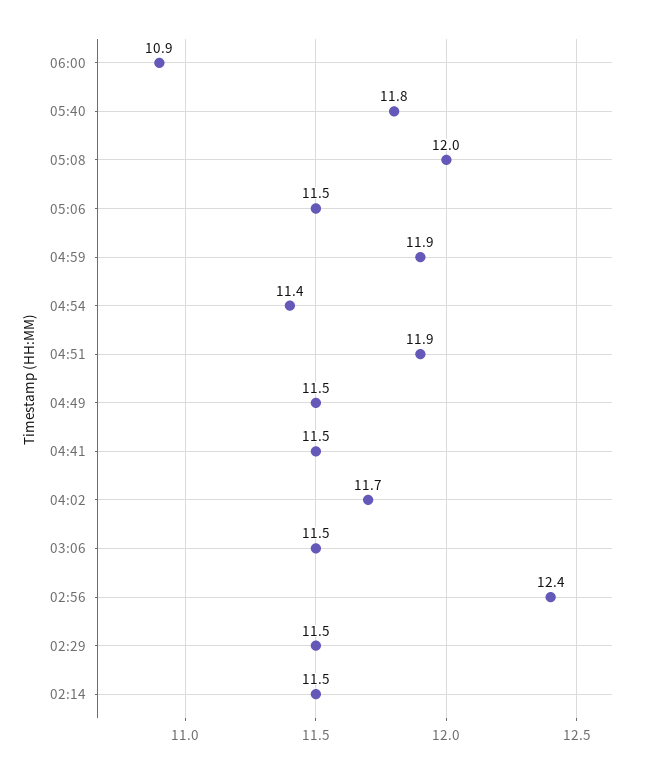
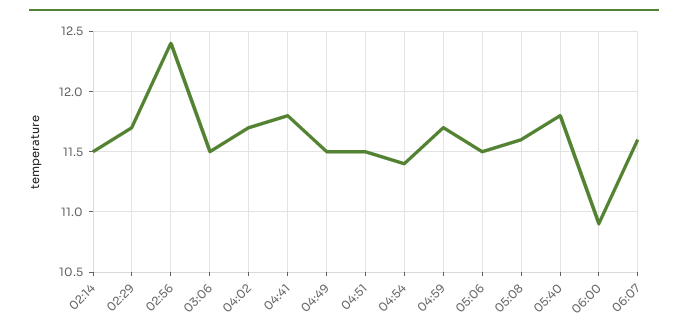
05:08: 12 -> 11.6
04:59: 11.9 -> 11.7
04:51: 11.9 -> 11.5
04:41: 11.5 -> 11.8
02:29: 11.5 -> 11.7
06:07: none -> 11.6

